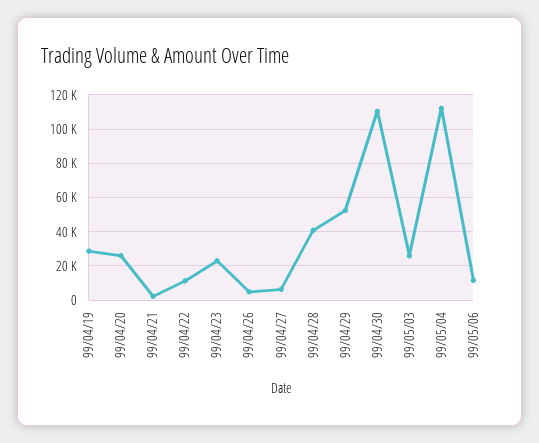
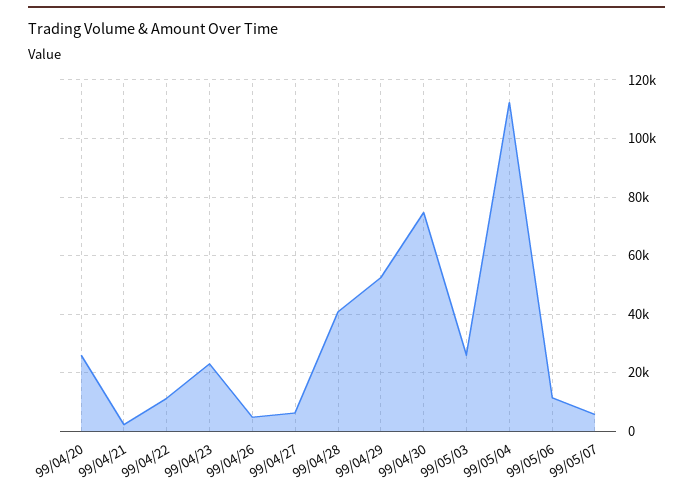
99/04/19: 30000 -> none
99/04/30: 110000 -> 75000
99/05/07: none -> 5000

